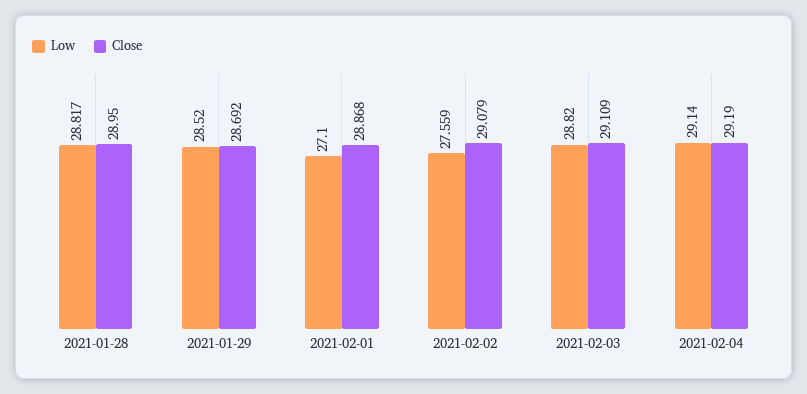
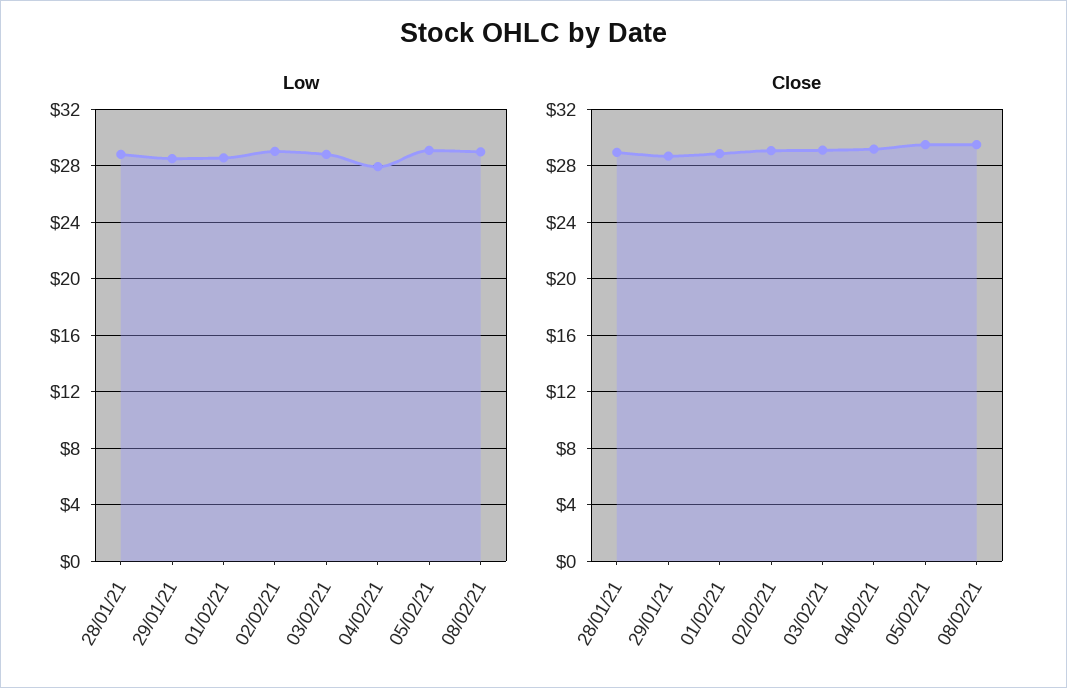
Low, 2021-02-01: 27.1 -> 28.5
Low, 2021-02-02: 27.559 -> 29
Low, 2021-02-04: 29.14 -> 28
Low, 05/02/21: none -> 29
Low, 08/02/21: none -> 29
Close, 05/02/21: none -> 29.5
Close, 08/02/21: none -> 29.5

